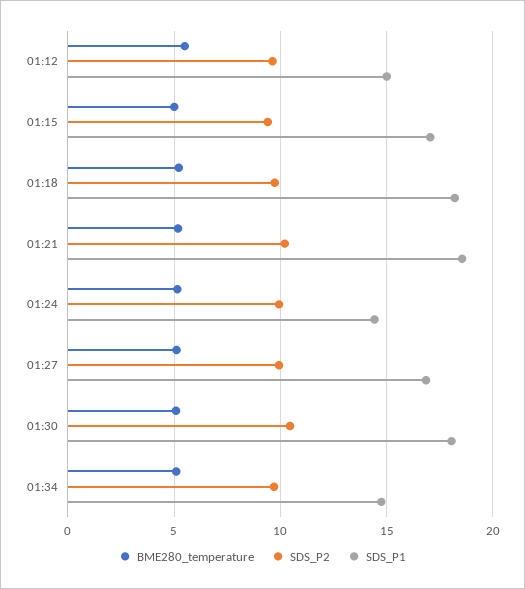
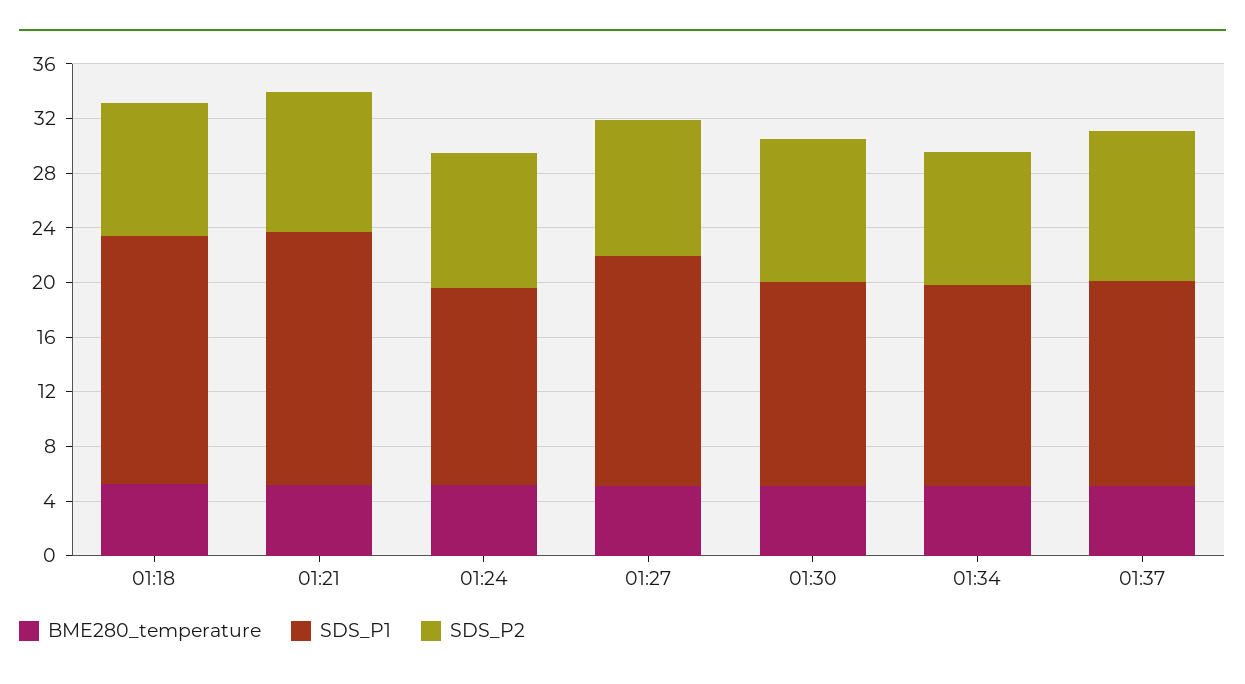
BME280_temperature, 01:12: 5.5 -> none
SDS_P2, 01:12: 9.5 -> none
SDS_P1, 01:12: 15 -> none
BME280_temperature, 01:15: 5 -> none
SDS_P2, 01:15: 9.5 -> none
SDS_P1, 01:15: 17 -> none
SDS_P1, 01:30: 18 -> 15
BME280_temperature, 01:37: none -> 5
SDS_P1, 01:37: none -> 15
SDS_P2, 01:37: none -> 11

